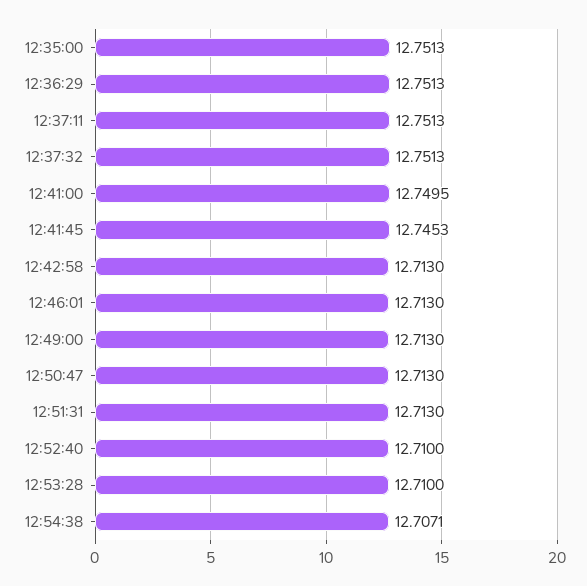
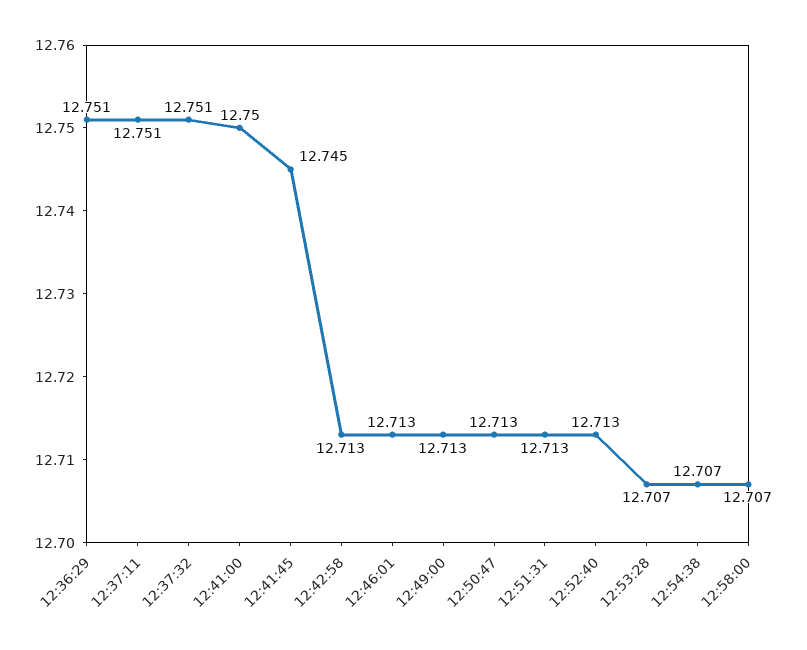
12:35:00: 12.7513 -> none
12:52:40: 12.71 -> 12.713
12:53:28: 12.71 -> 12.707
12:58:00: none -> 12.707

